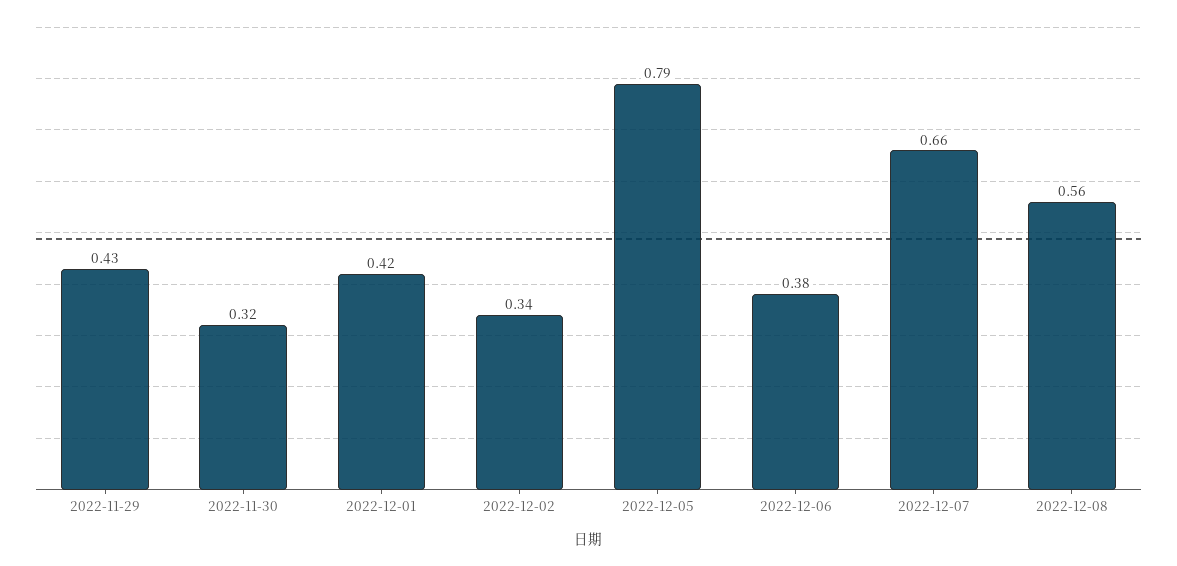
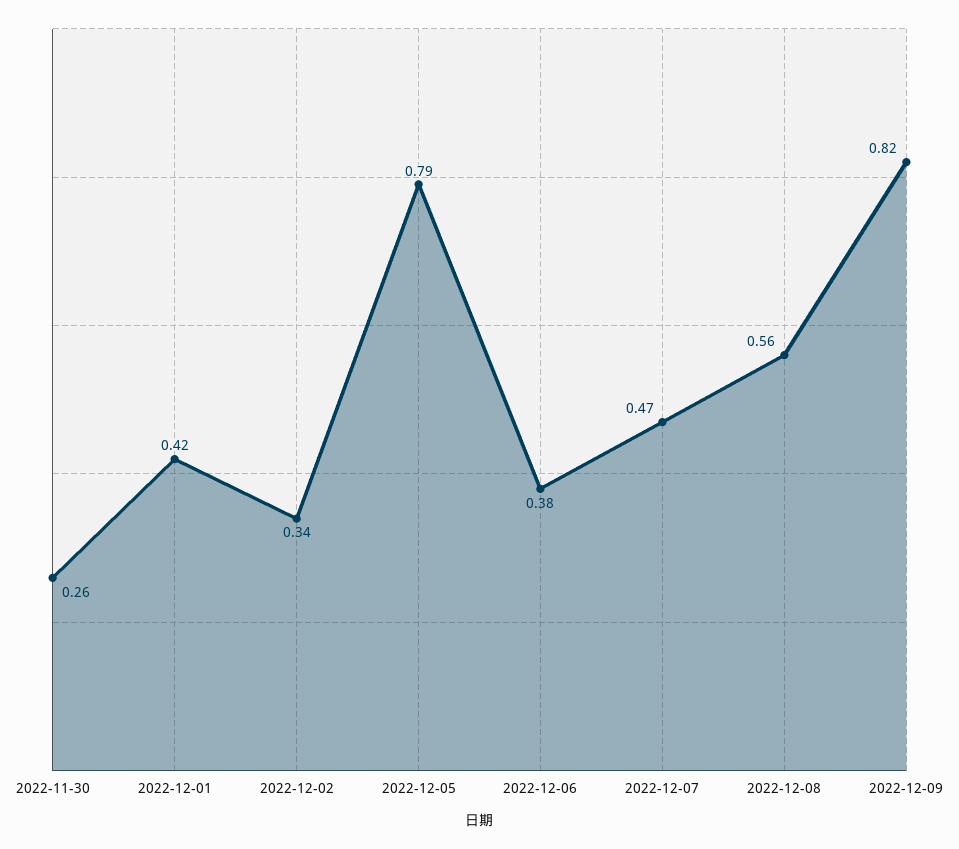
2022-11-29: 0.43 -> none
2022-11-30: 0.32 -> 0.26
2022-12-07: 0.66 -> 0.47
2022-12-09: none -> 0.82

